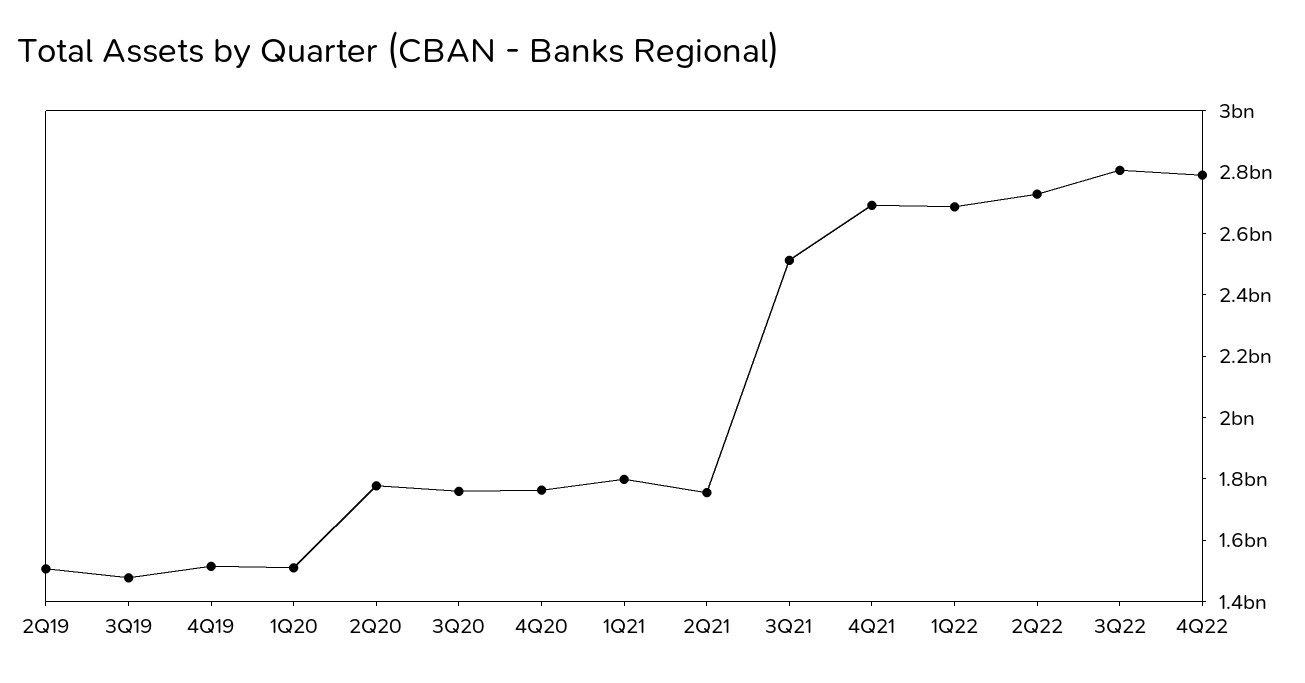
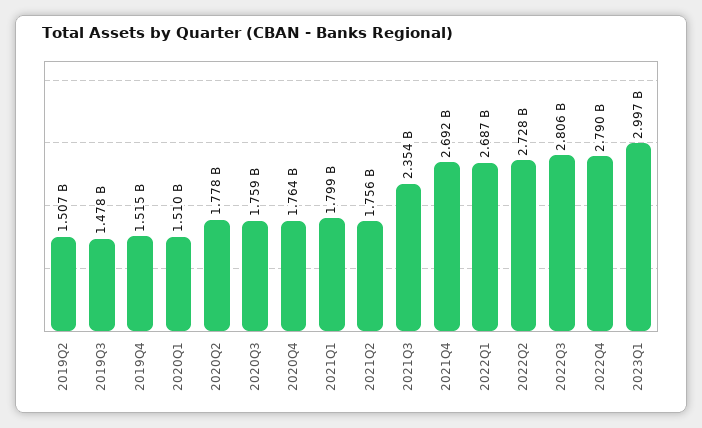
3Q21: 2500000000 -> 2354000000
2023Q1: none -> 2997000000

